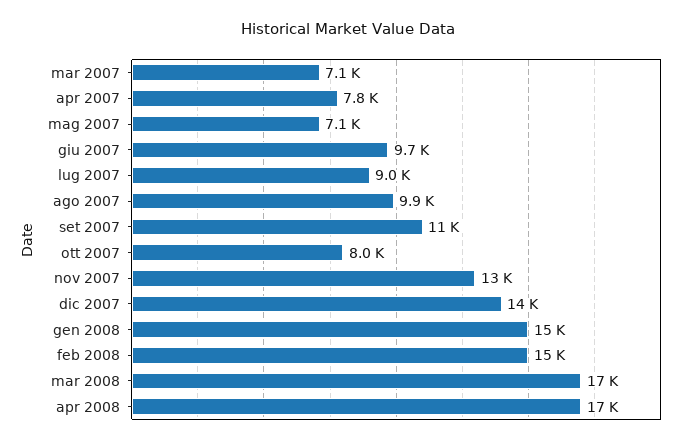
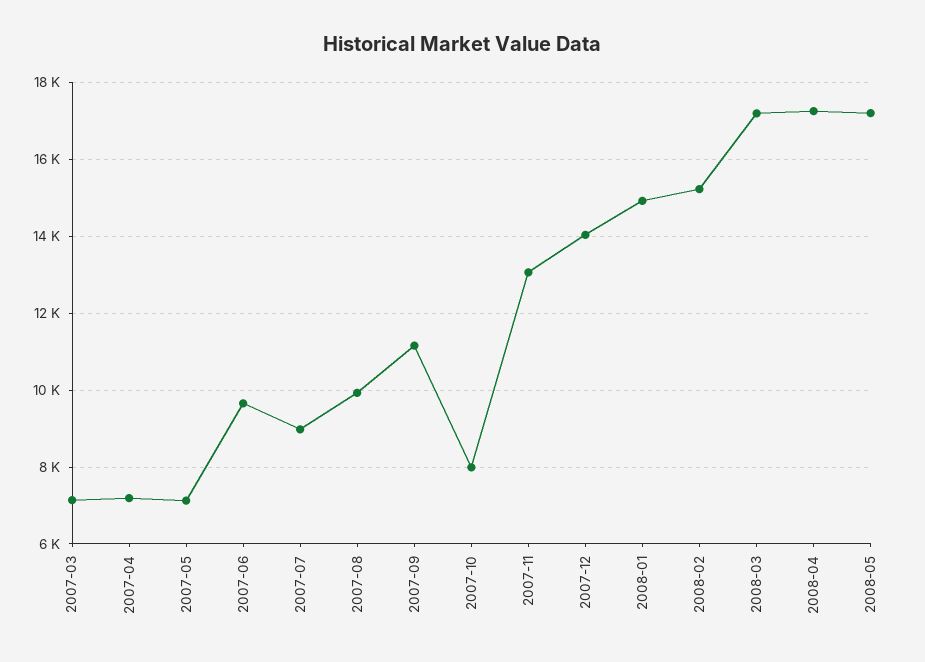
apr 2007: 7800 -> 7200
2008-05: none -> 17200

